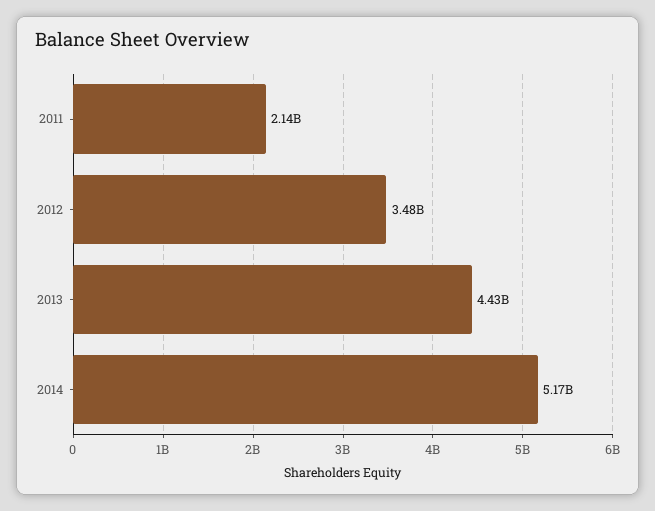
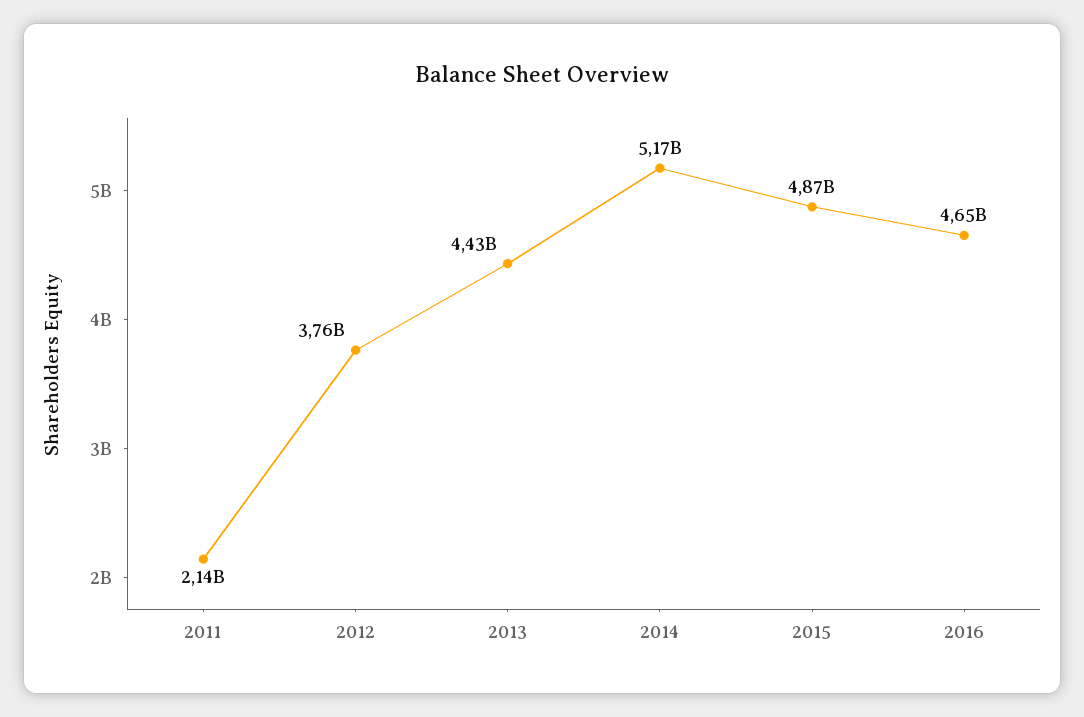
2012: 3480000000 -> 3760000000
2015: none -> 4870000000
2016: none -> 4650000000

